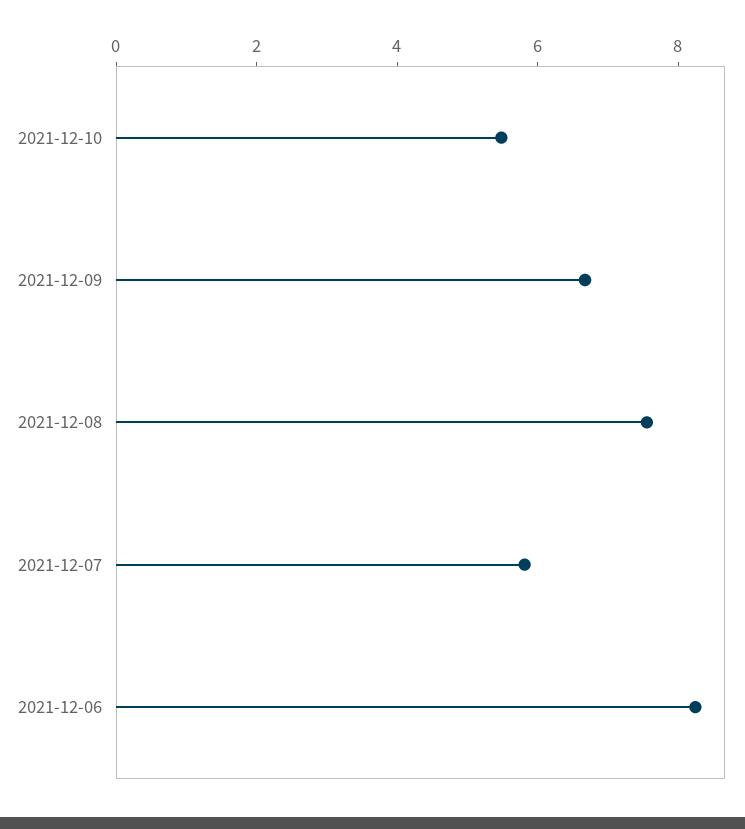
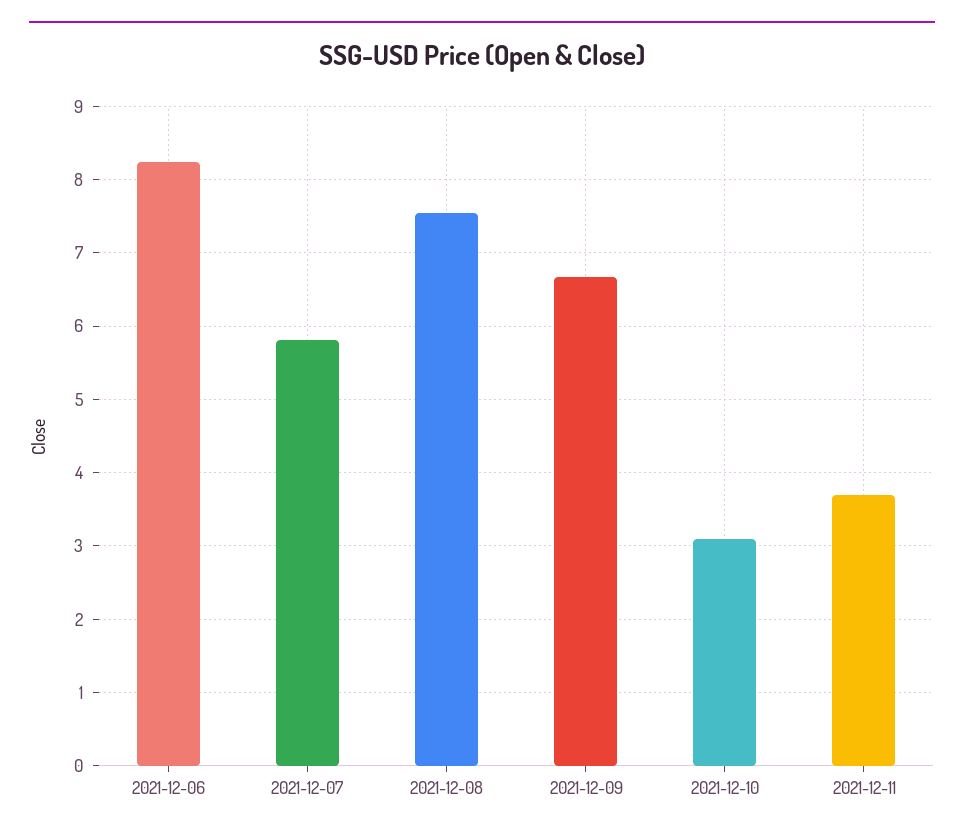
2021-12-10: 5.5 -> 3.1
2021-12-11: none -> 3.7

